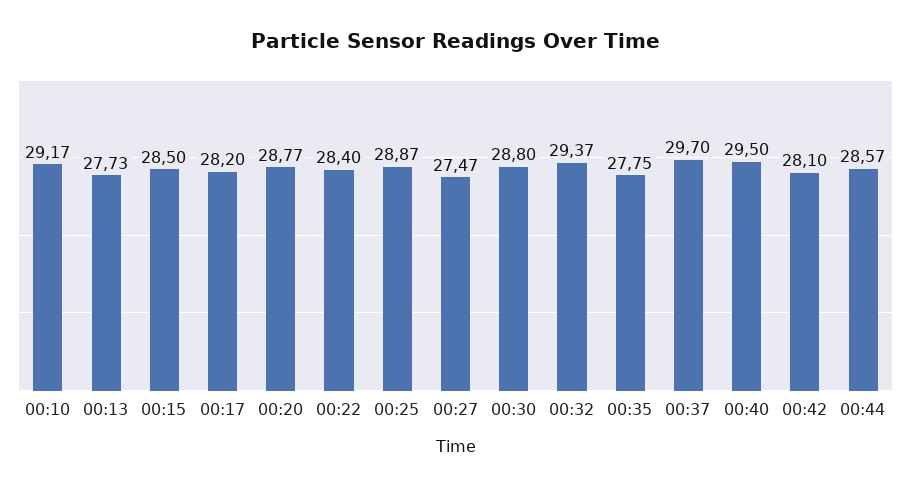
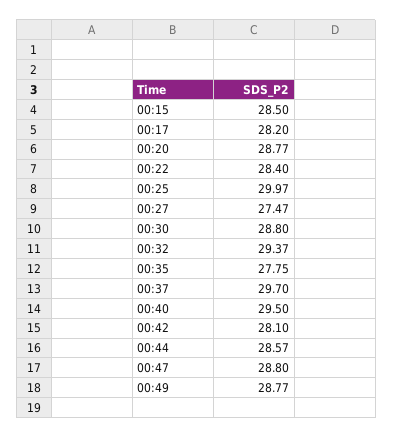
00:10: 29.17 -> none
00:13: 27.73 -> none
00:25: 28.87 -> 29.97
00:47: none -> 28.8
00:49: none -> 28.77

